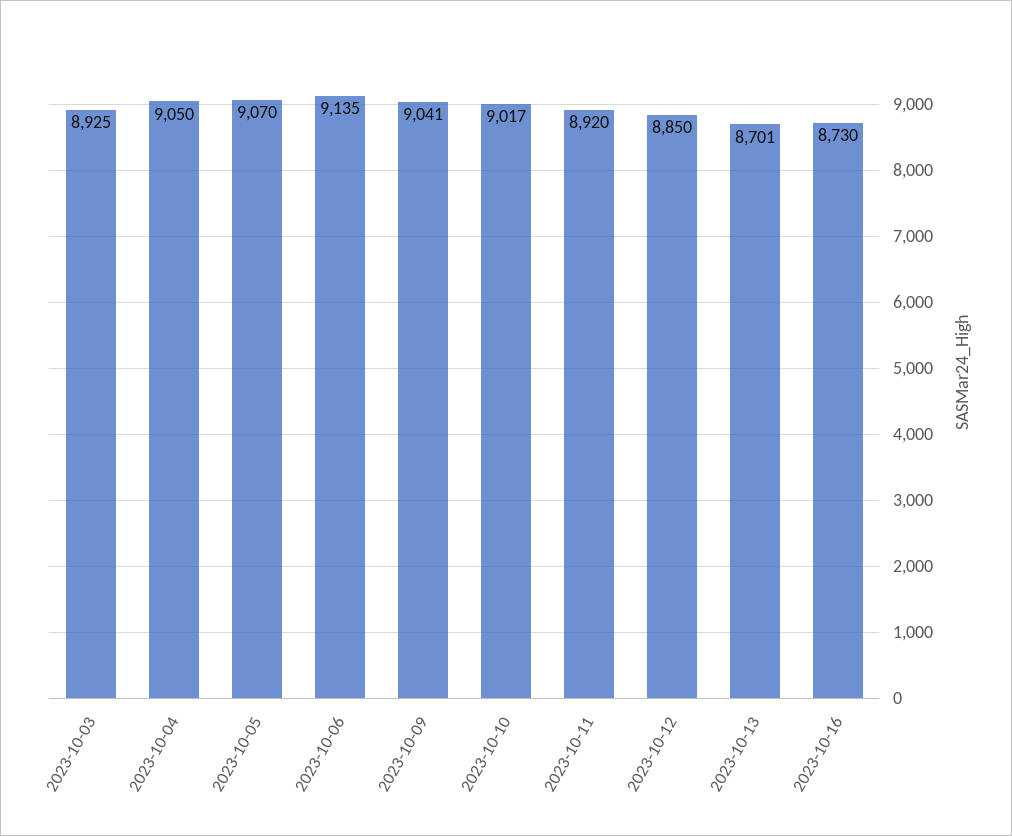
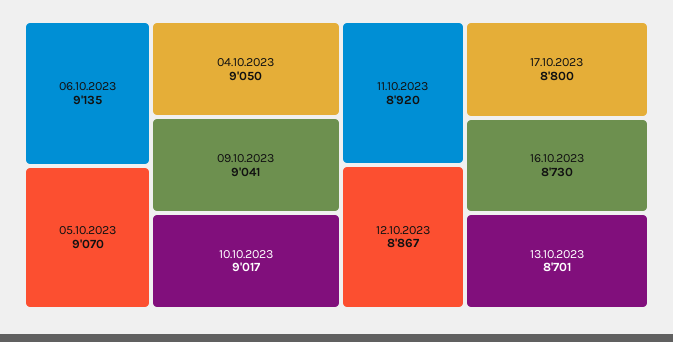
2023-10-03: 8925 -> none
2023-10-12: 8850 -> 8867
17.10.2023: none -> 8800

